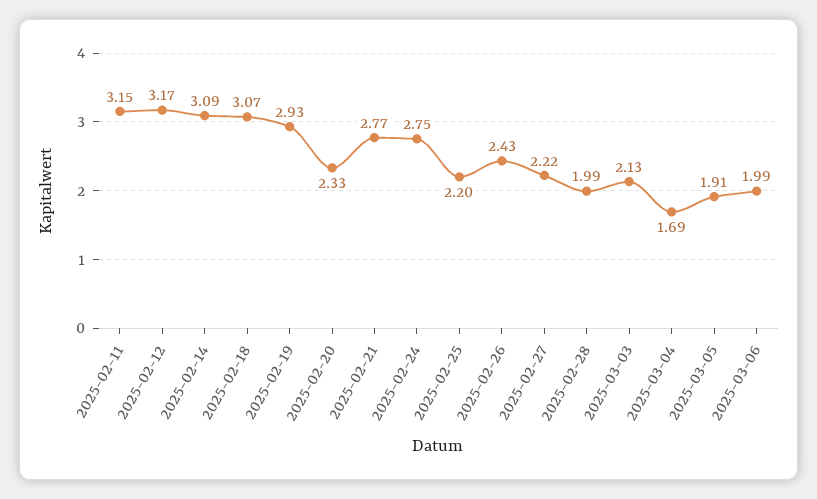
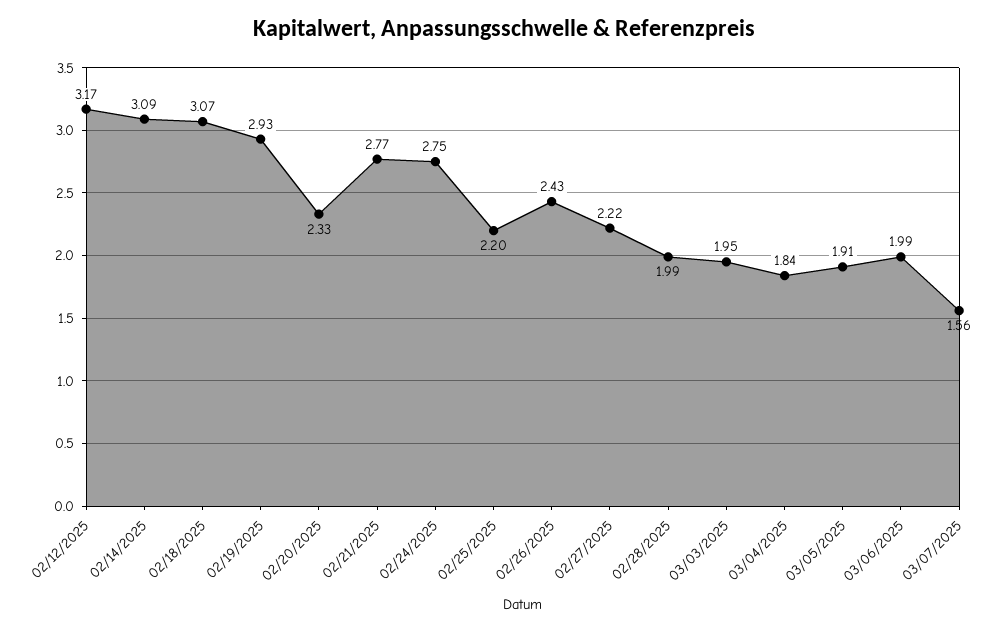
2025-02-11: 3.15 -> none
2025-03-03: 2.13 -> 1.95
2025-03-04: 1.69 -> 1.84
03/07/2025: none -> 1.56

